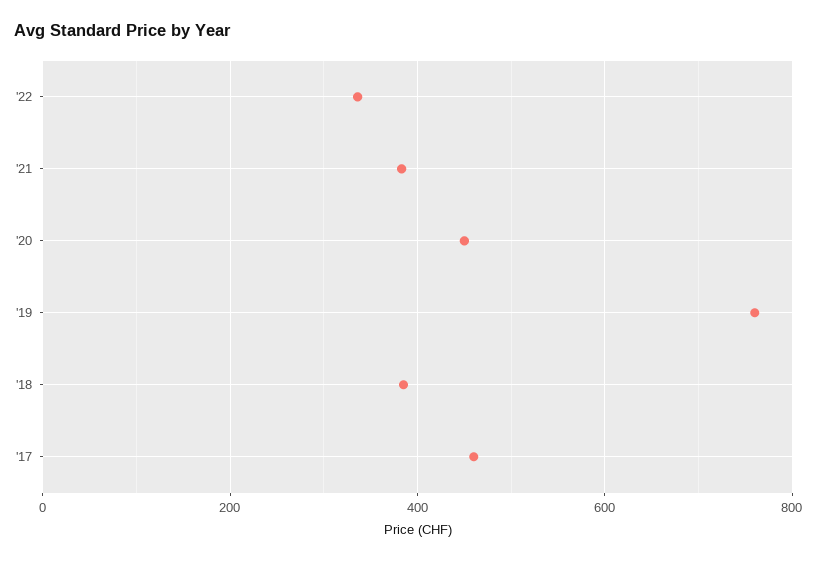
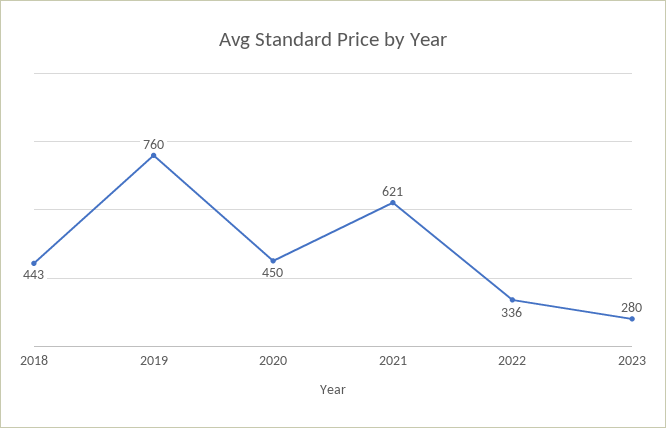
'21: 380 -> 621
'18: 380 -> 443
'17: 460 -> none
2023: none -> 280

